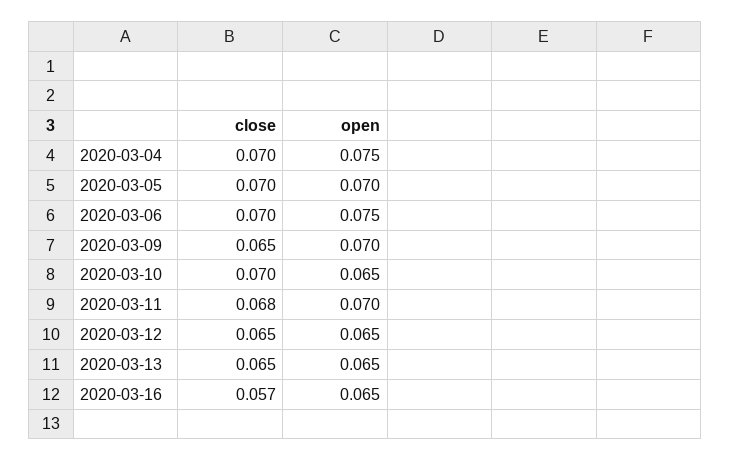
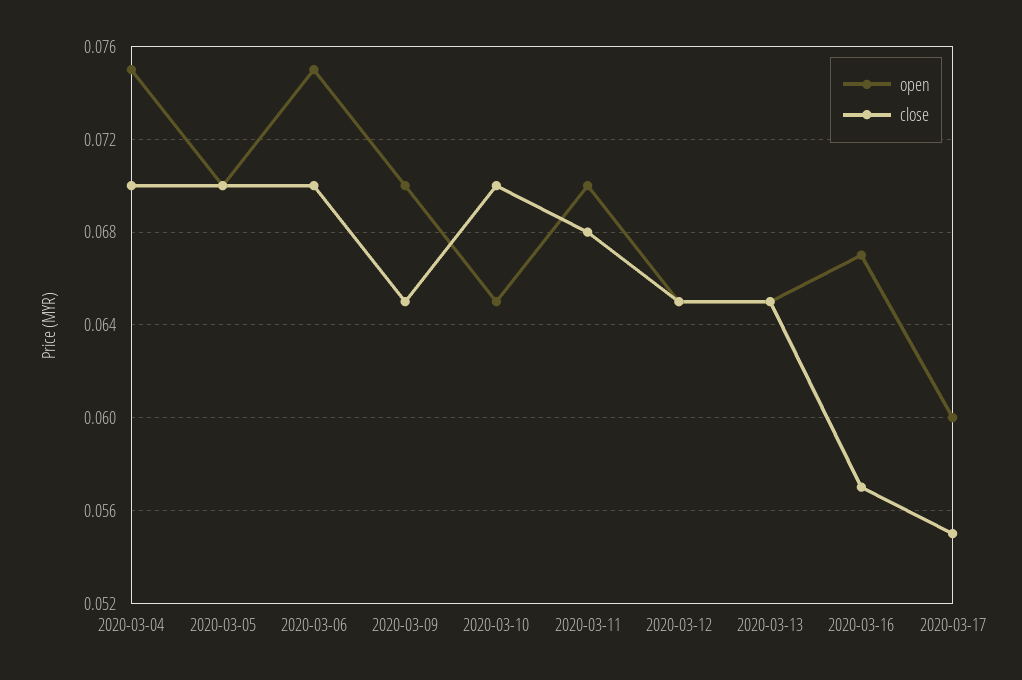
open, 2020-03-16: 0.065 -> 0.067
open, 2020-03-17: none -> 0.06
close, 2020-03-17: none -> 0.055

